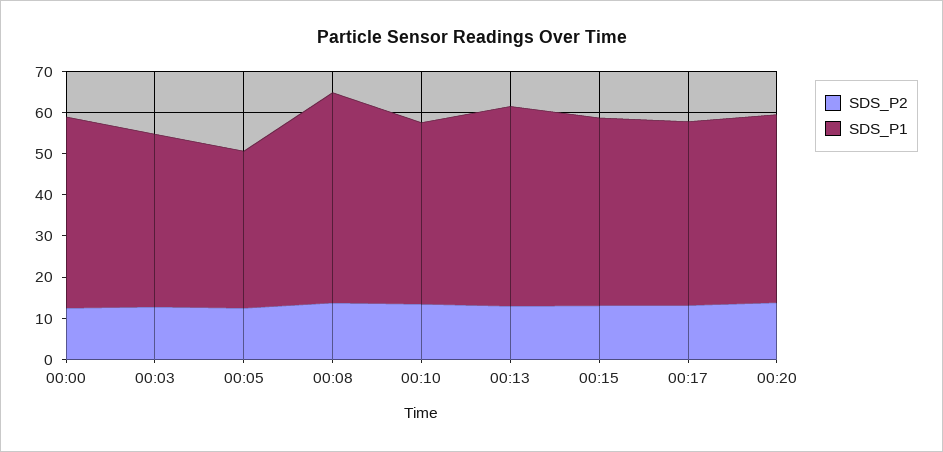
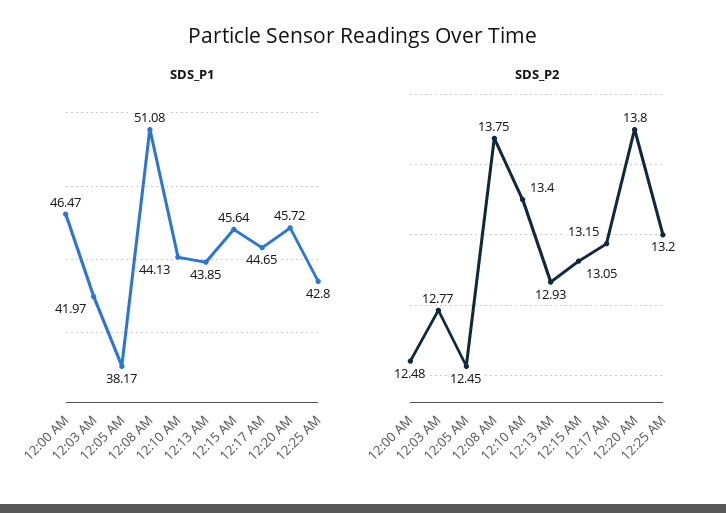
SDS_P1, 00:13: 48 -> 43.85
SDS_P1, 12:25 AM: none -> 42.8
SDS_P2, 12:25 AM: none -> 13.2

